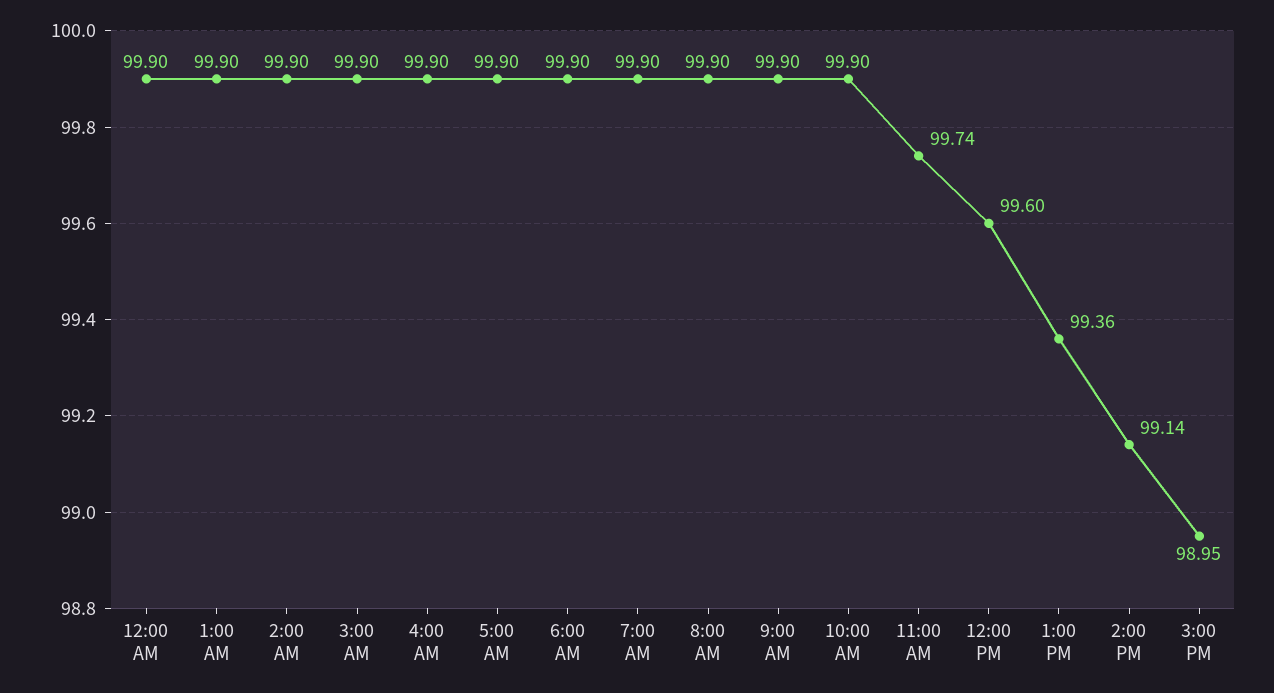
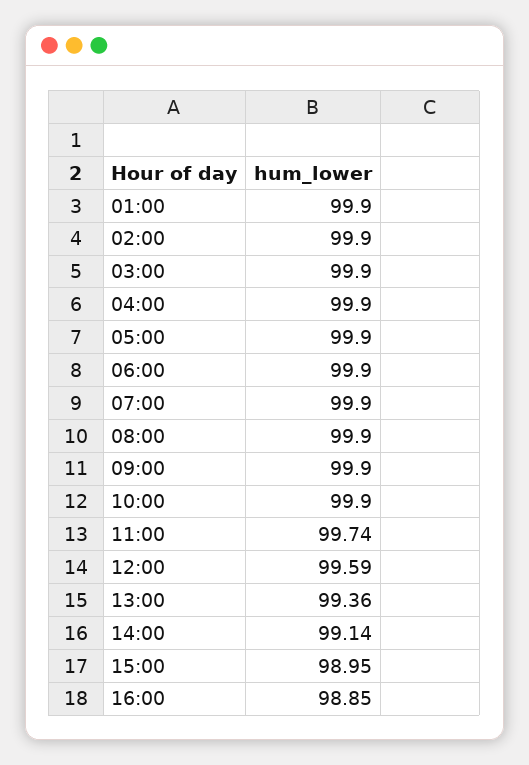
12:00 AM: 99.9 -> none
12:00 PM: 99.6 -> 99.59
16:00: none -> 98.85

